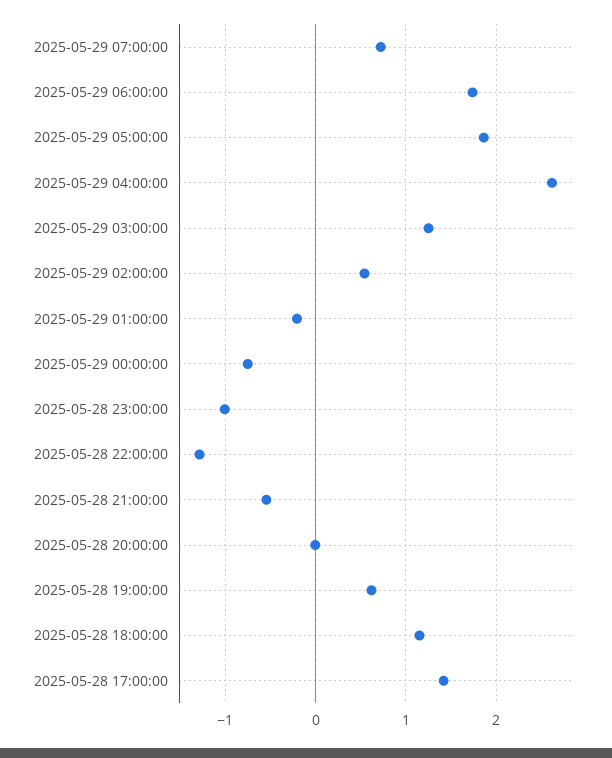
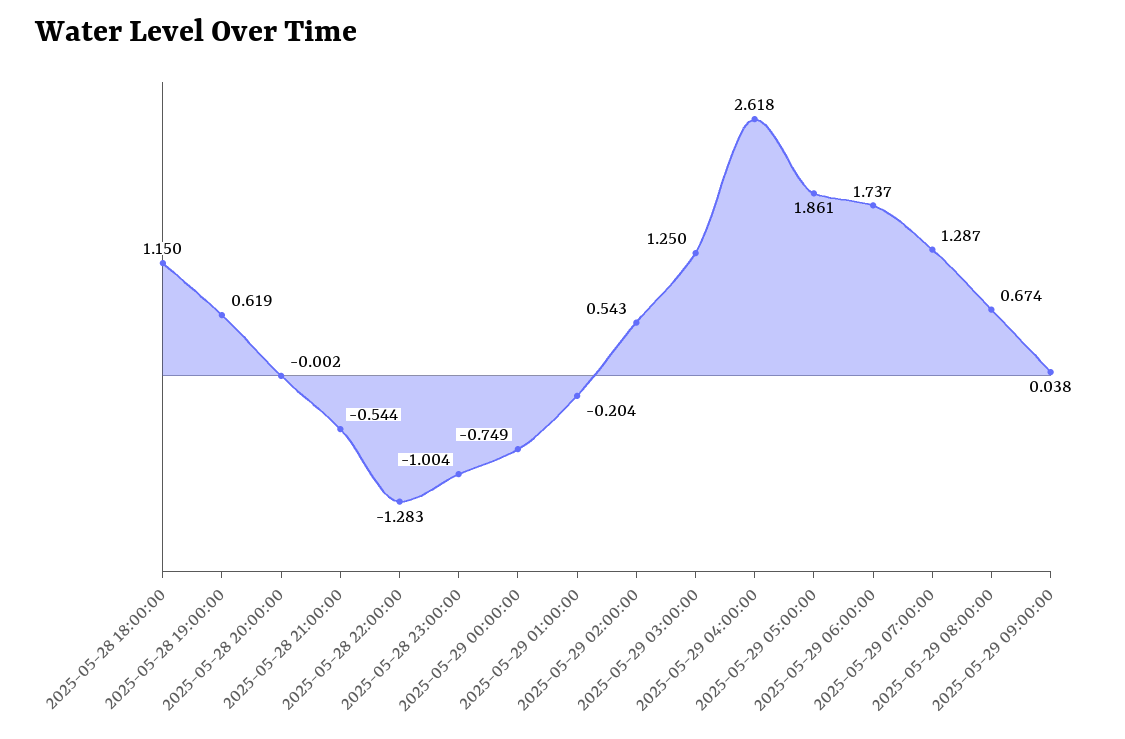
2025-05-29 07:00:00: 0.7 -> 1.287
2025-05-28 17:00:00: 1.4 -> none
2025-05-29 08:00:00: none -> 0.674
2025-05-29 09:00:00: none -> 0.038

